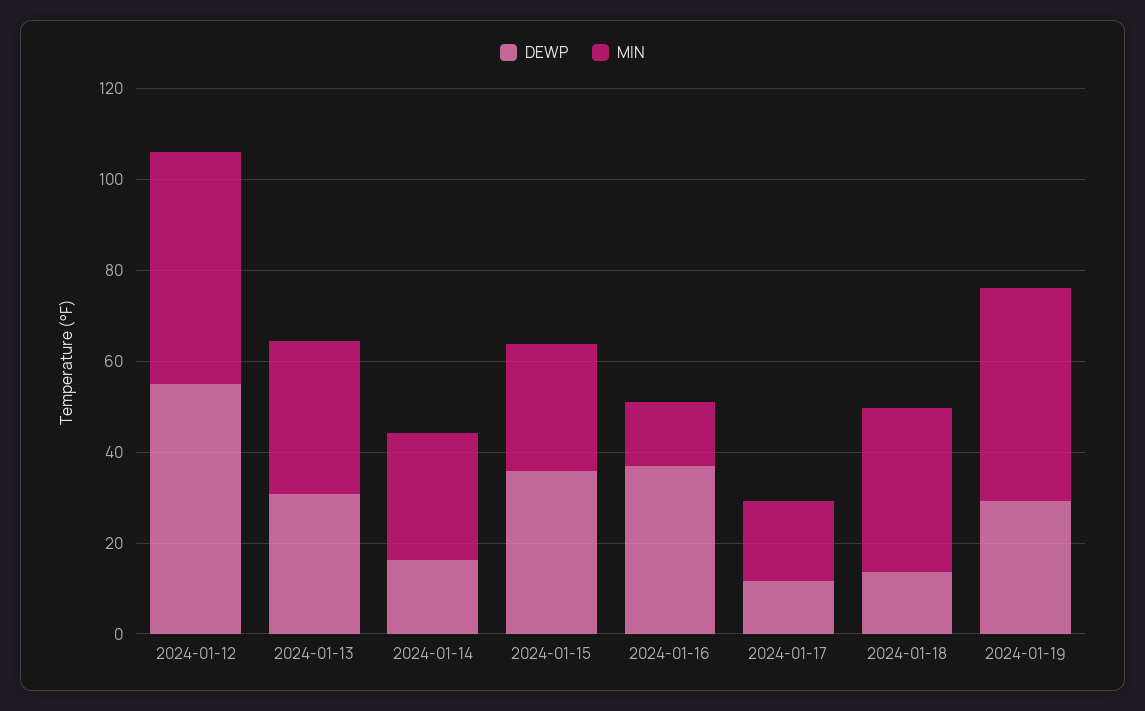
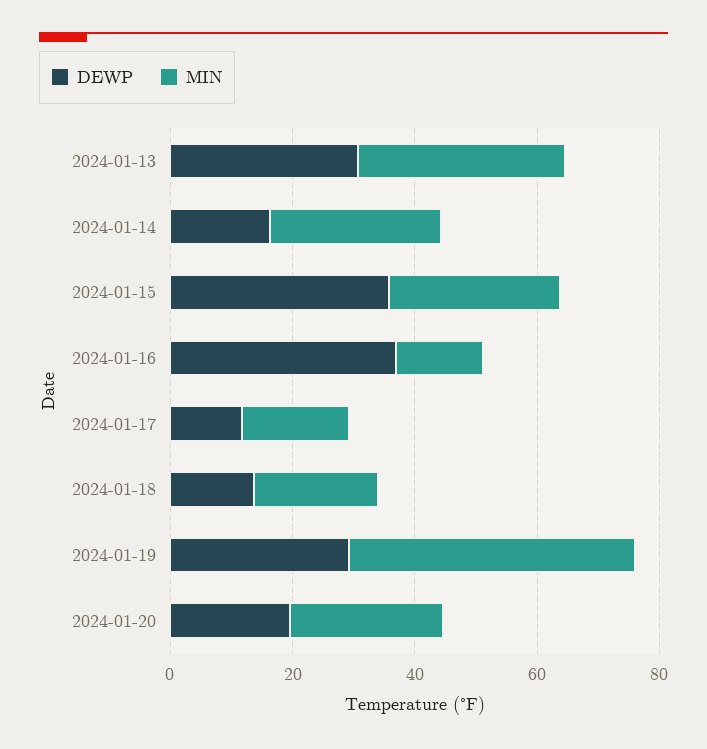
DEWP, 2024-01-12: 55 -> none
MIN, 2024-01-12: 50 -> none
MIN, 2024-01-18: 35 -> 20
DEWP, 2024-01-20: none -> 20
MIN, 2024-01-20: none -> 25

